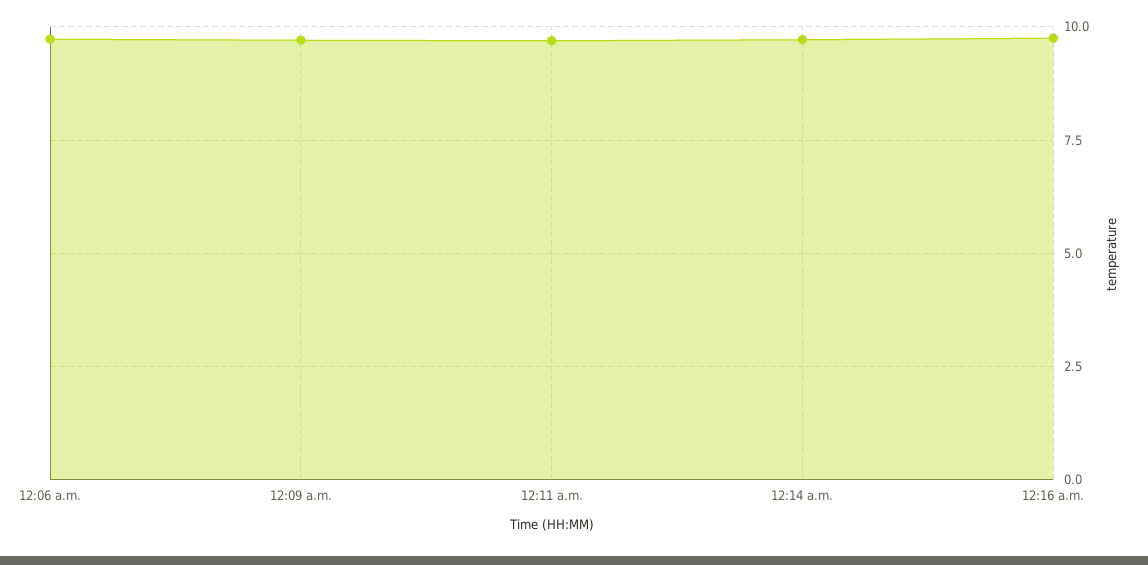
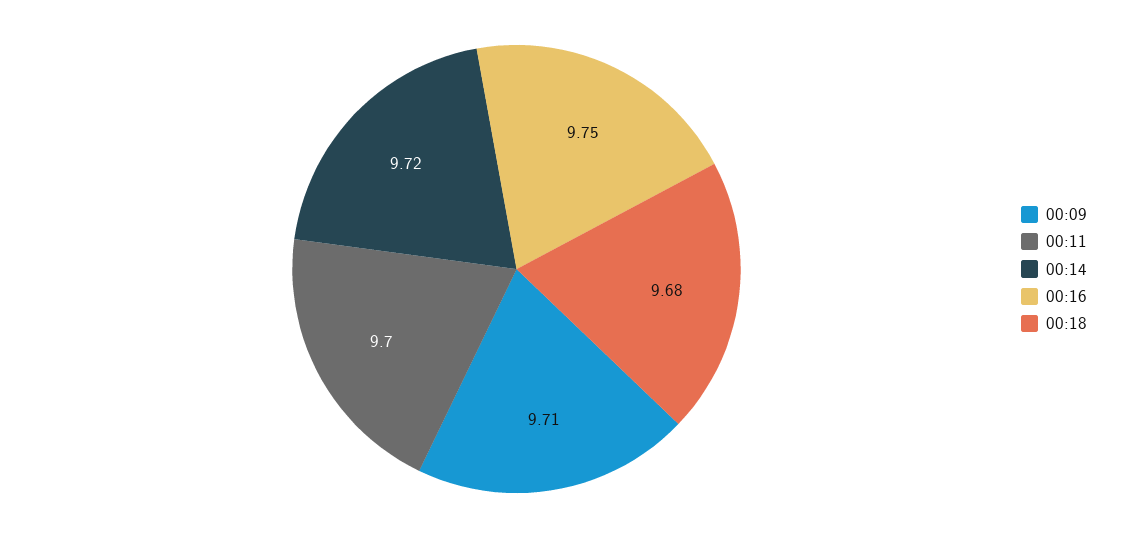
12:06 a.m.: 9.75 -> none
00:18: none -> 9.68

